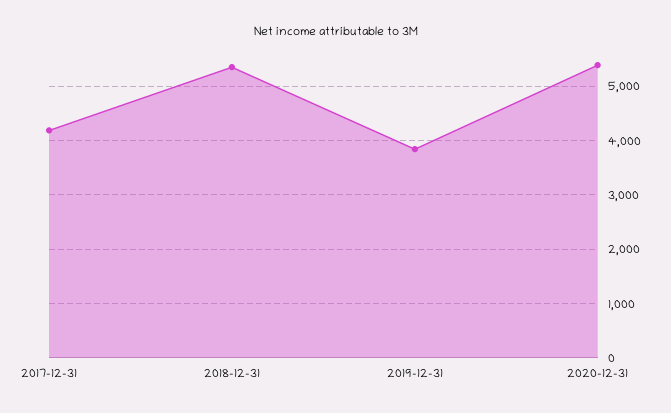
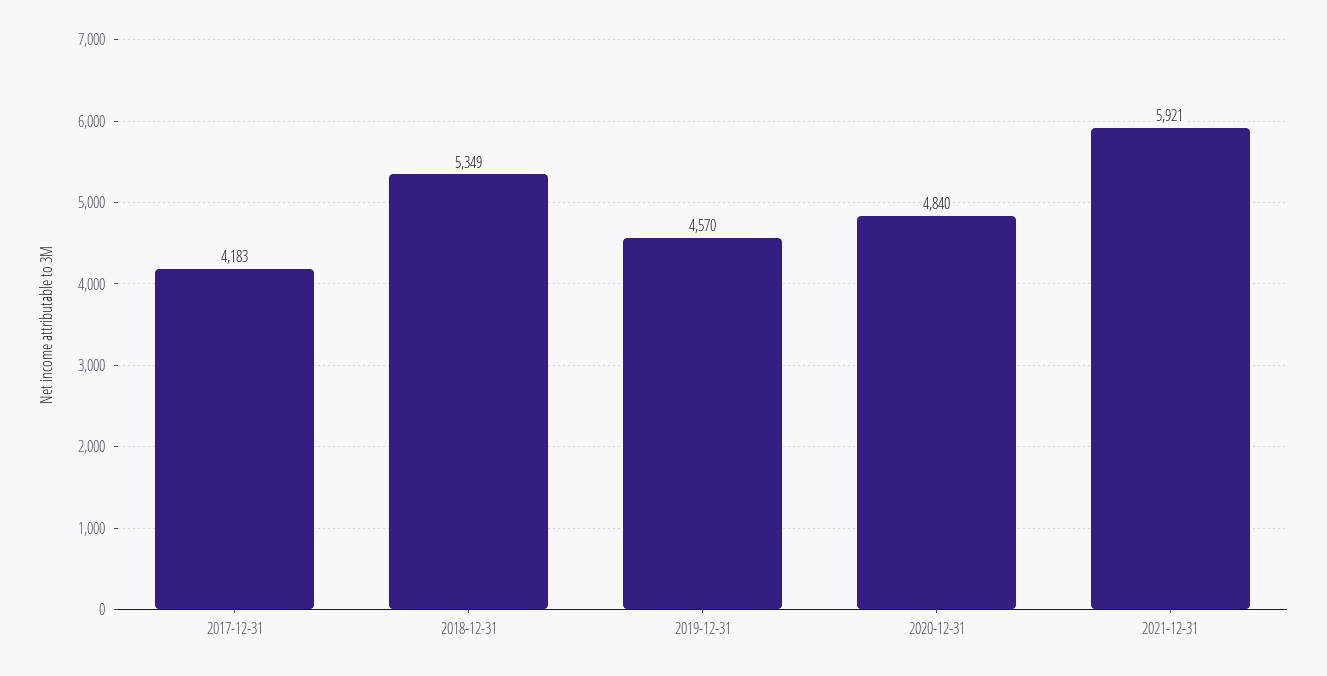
2019-12-31: 3800 -> 4570
2020-12-31: 5400 -> 4840
2021-12-31: none -> 5921

